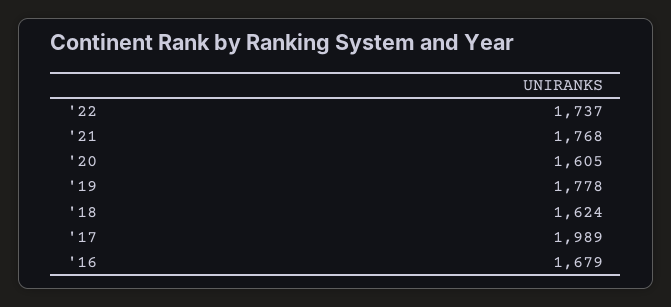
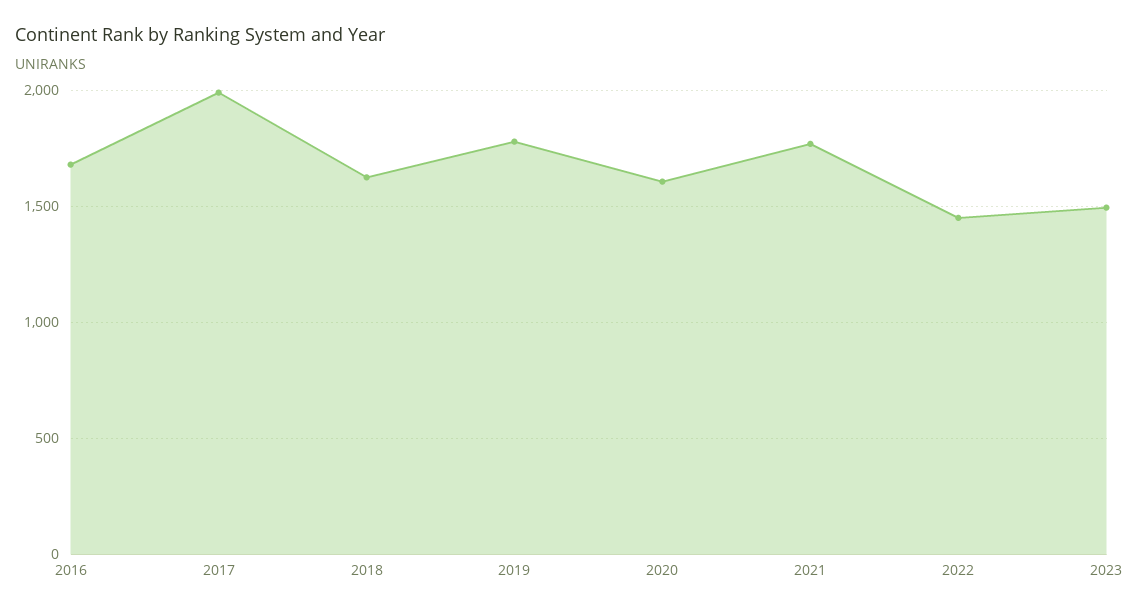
'22: 1737 -> 1450
2023: none -> 1500

